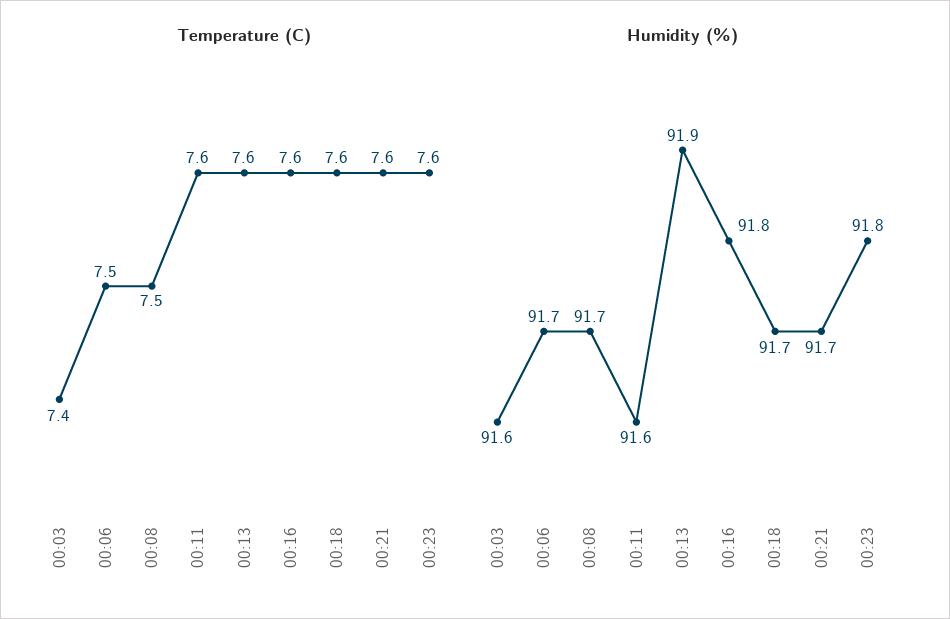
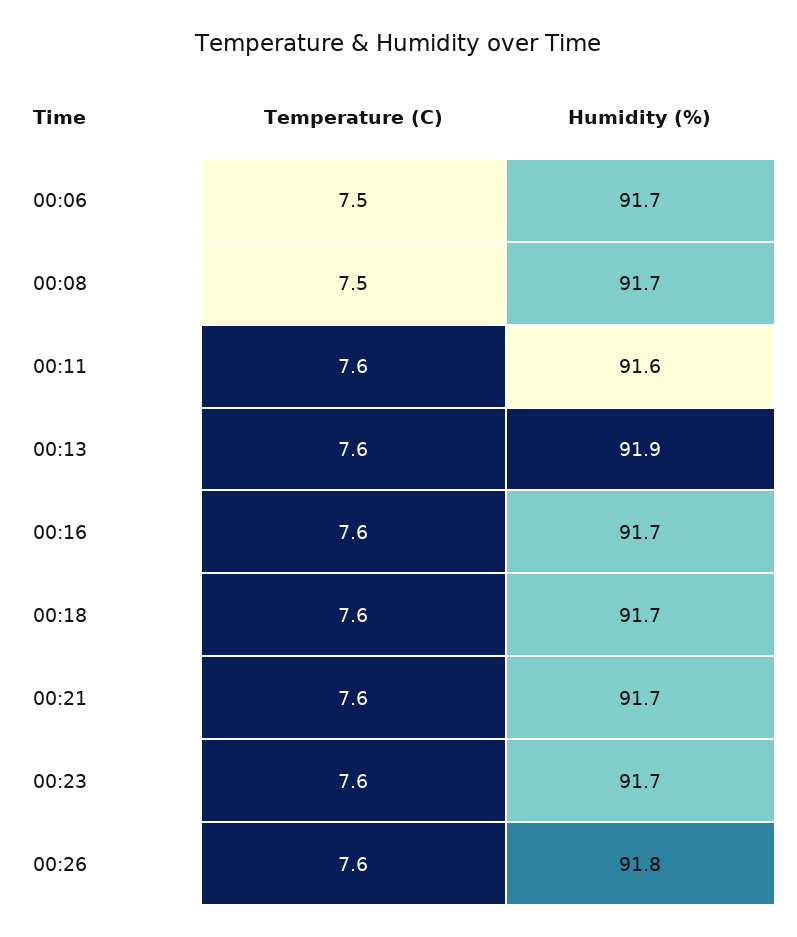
Temperature (C), 00:03: 7.4 -> none
Humidity (%), 00:03: 91.6 -> none
Humidity (%), 00:16: 91.8 -> 91.7
Humidity (%), 00:23: 91.8 -> 91.7
Temperature (C), 00:26: none -> 7.6
Humidity (%), 00:26: none -> 91.8

